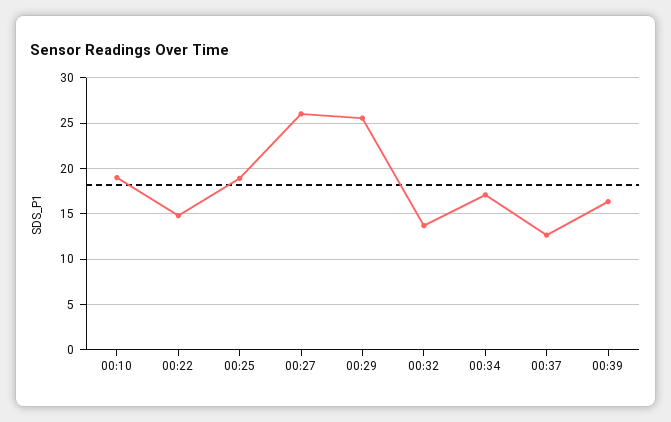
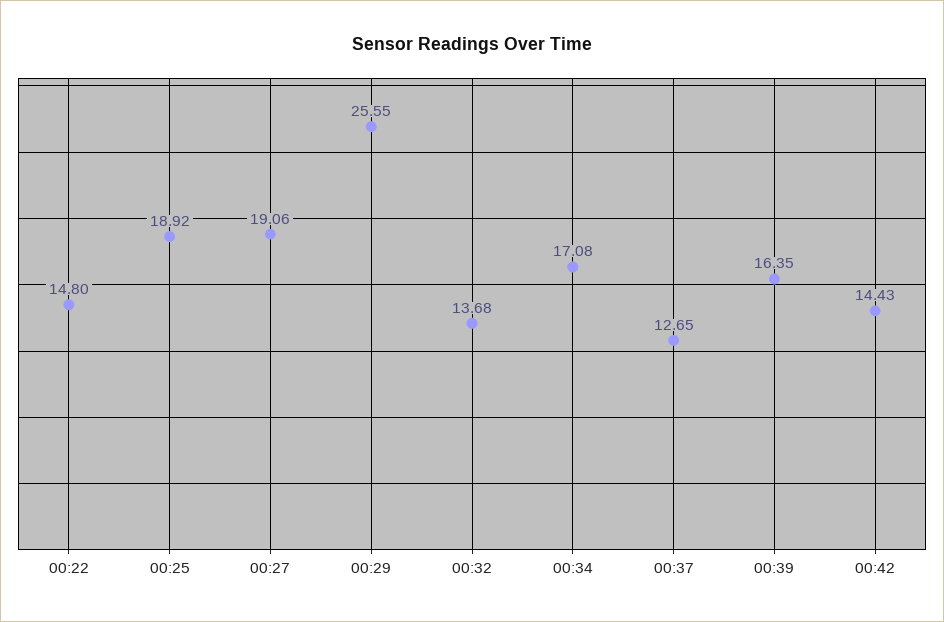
00:10: 19 -> none
00:27: 26 -> 19.06
00:42: none -> 14.43

